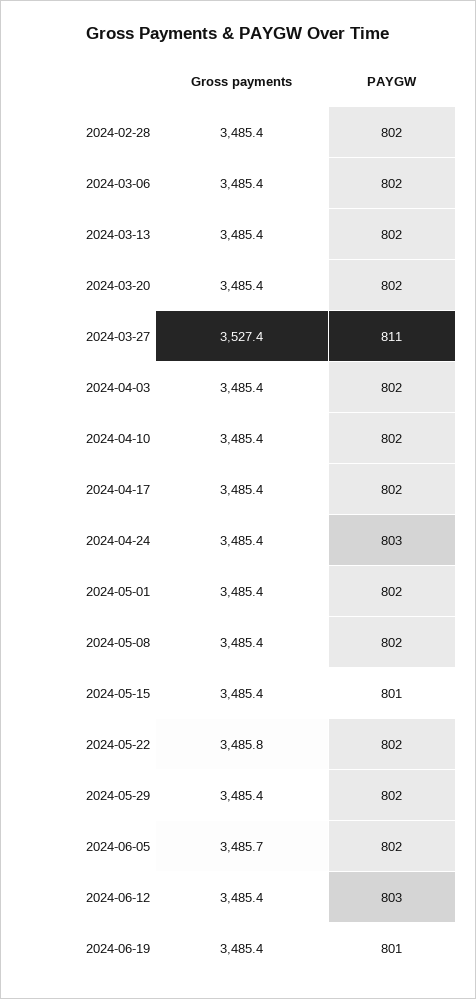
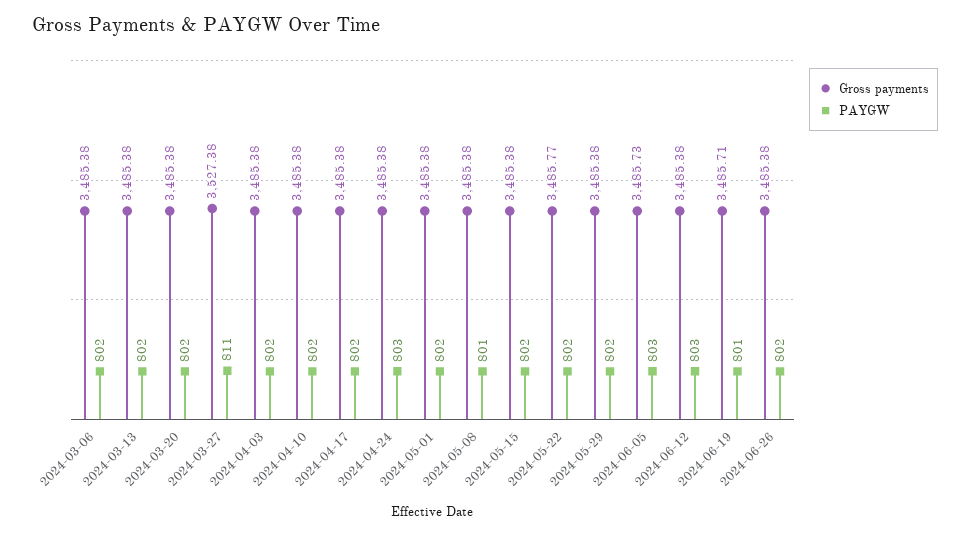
Gross payments, 2024-02-28: 3485.4 -> none
PAYGW, 2024-02-28: 802 -> none
PAYGW, 2024-05-08: 802 -> 801
PAYGW, 2024-05-15: 801 -> 802
PAYGW, 2024-06-05: 802 -> 803
Gross payments, 2024-06-19: 3485.4 -> 3485.71
Gross payments, 2024-06-26: none -> 3485.38
PAYGW, 2024-06-26: none -> 802

